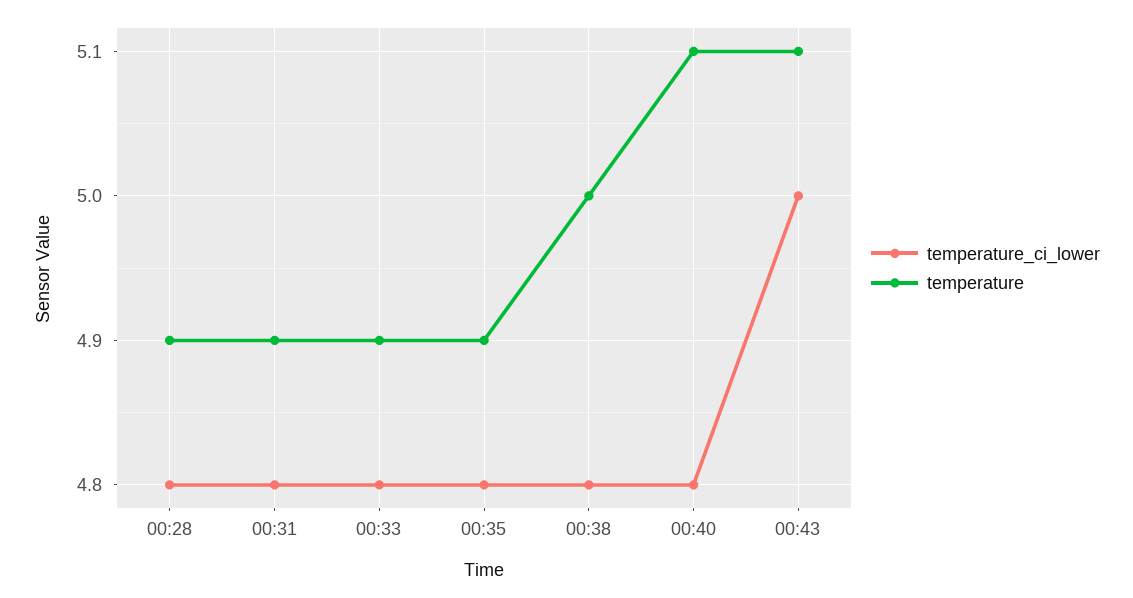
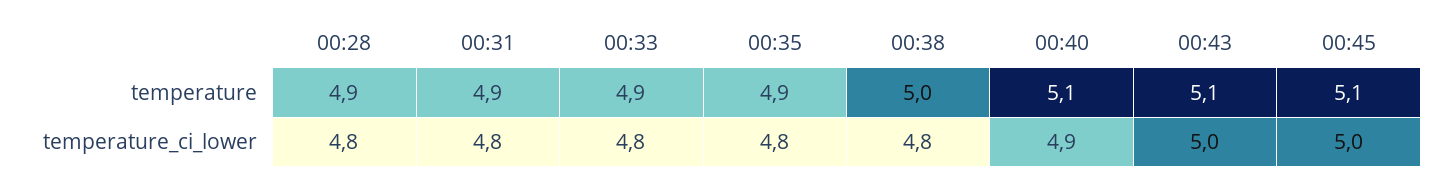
temperature_ci_lower, 00:40: 4.8 -> 4.9
temperature, 00:45: none -> 5.1
temperature_ci_lower, 00:45: none -> 5

